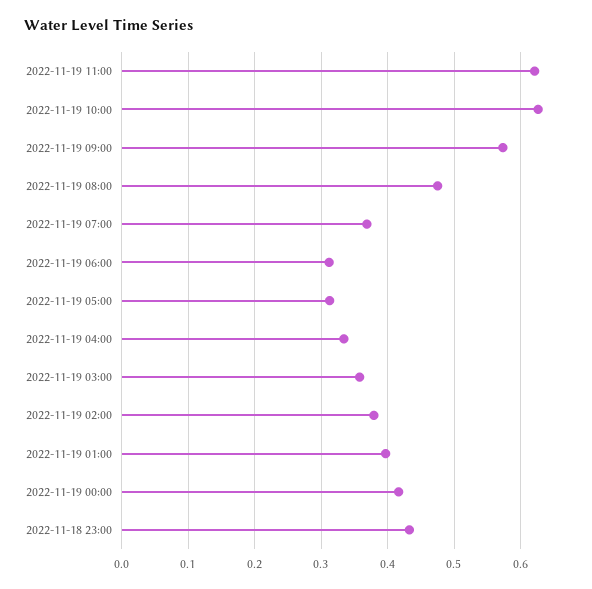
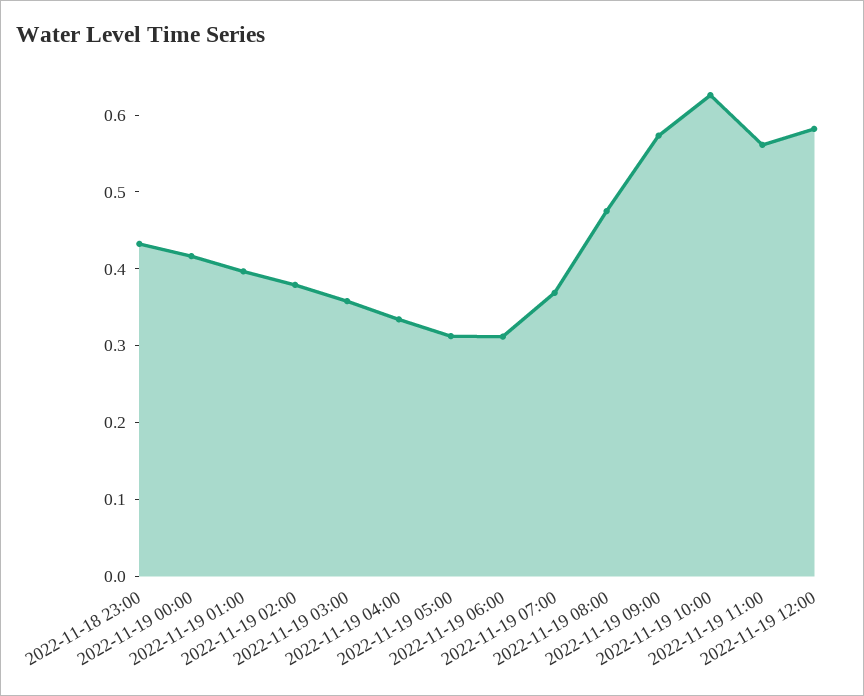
2022-11-19 11:00: 0.62 -> 0.56
2022-11-19 12:00: none -> 0.58

